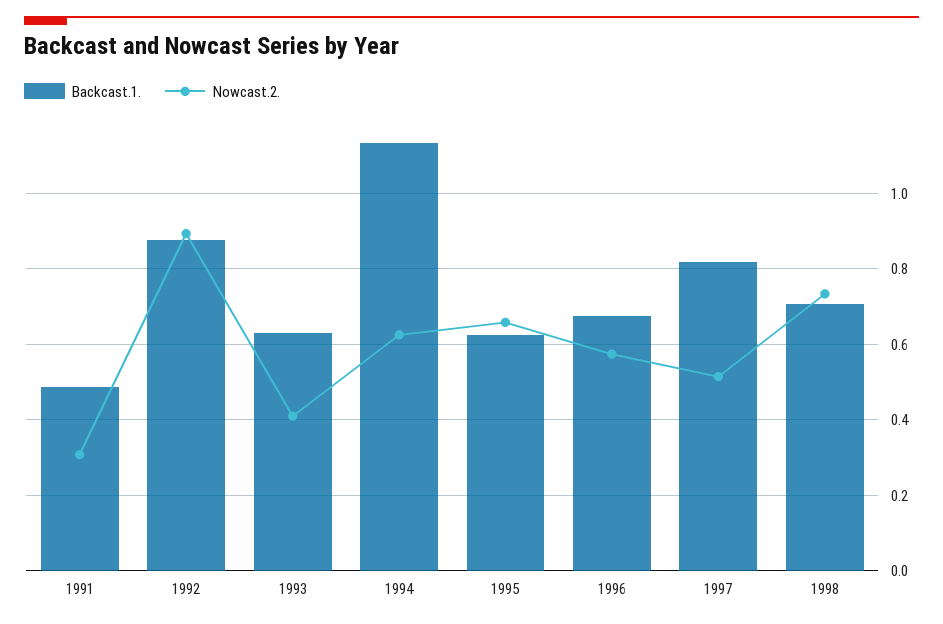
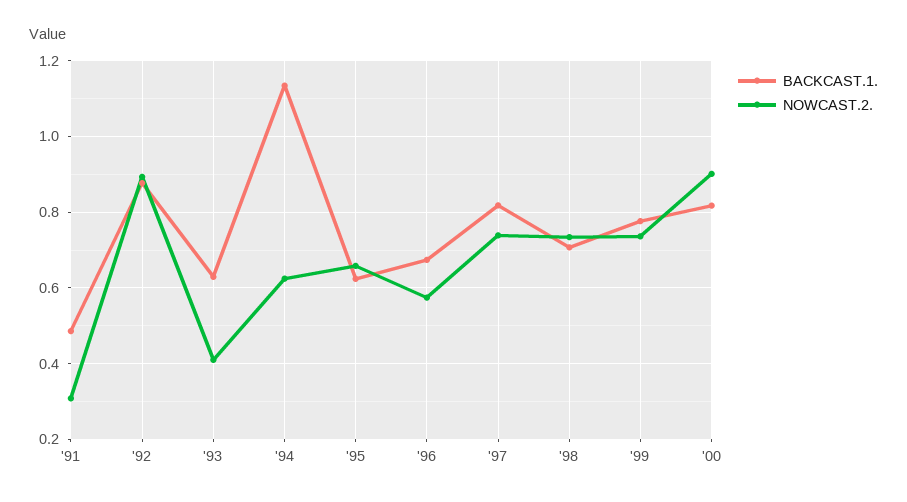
Nowcast.2., 1997: 0.52 -> 0.74
Backcast.1., '99: none -> 0.78
Nowcast.2., '99: none -> 0.74
Backcast.1., '00: none -> 0.82
Nowcast.2., '00: none -> 0.9

